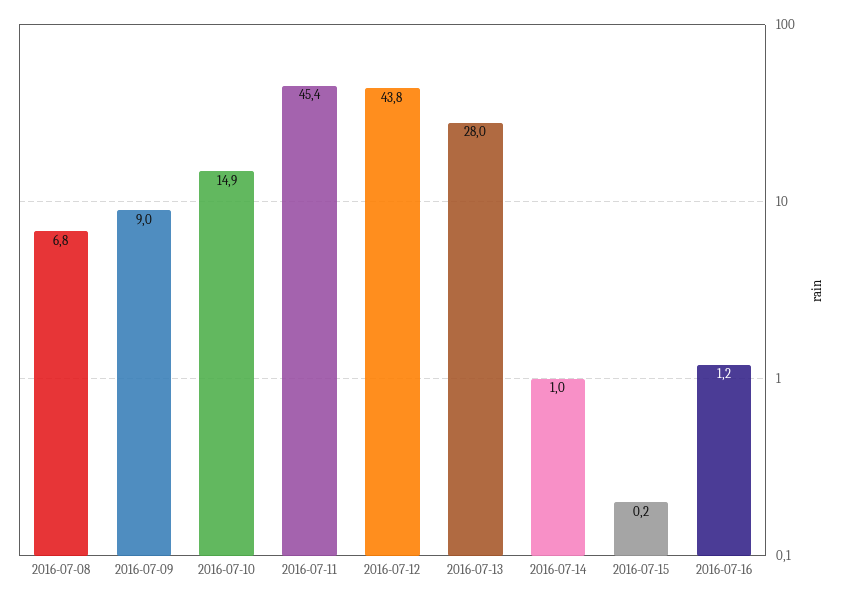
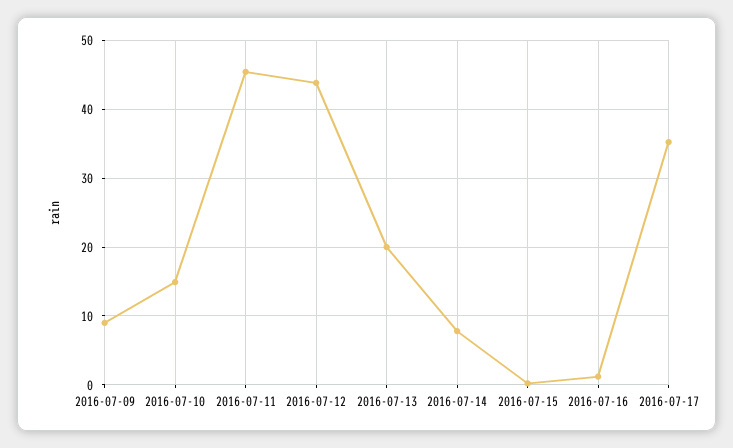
2016-07-08: 6.8 -> none
2016-07-13: 28 -> 20
2016-07-14: 1 -> 8
2016-07-17: none -> 35

